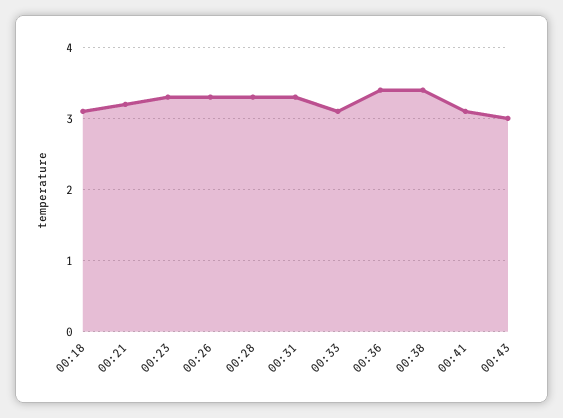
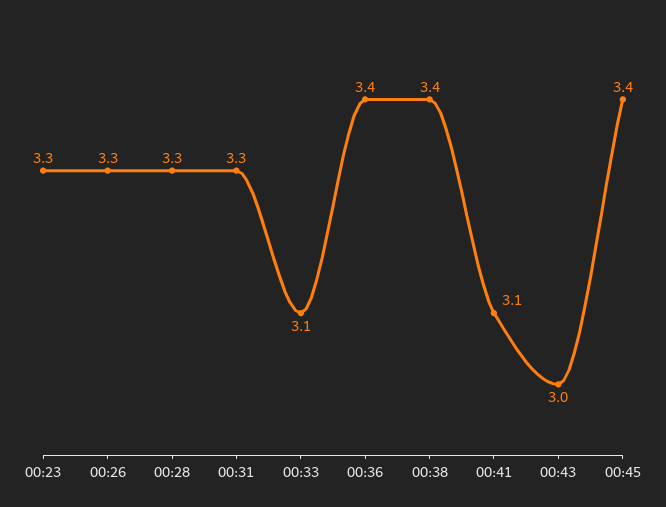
00:18: 3.1 -> none
00:21: 3.2 -> none
00:45: none -> 3.4

